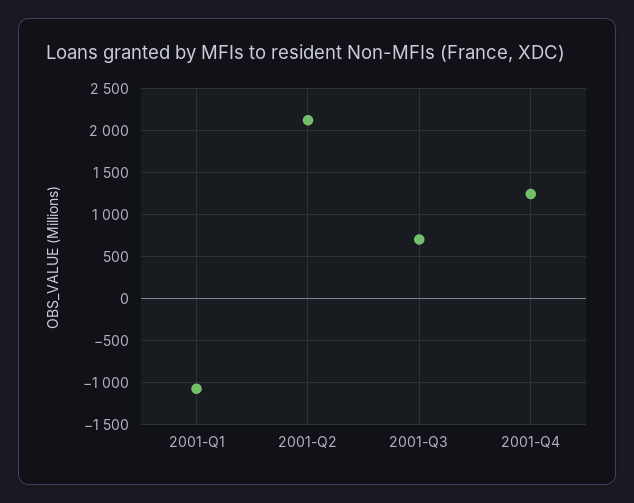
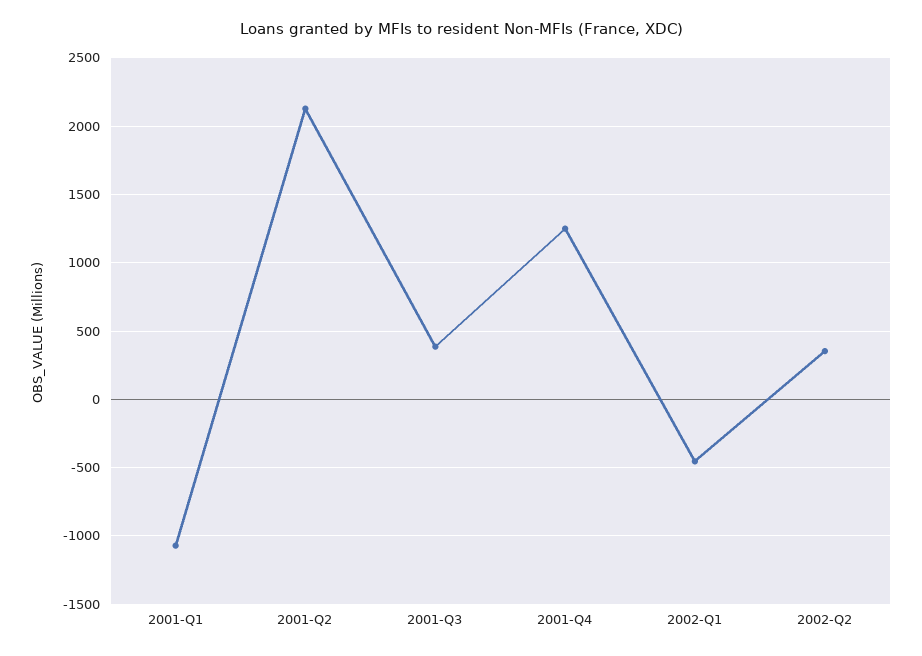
2001-Q3: 700 -> 400
2002-Q1: none -> -450
2002-Q2: none -> 350

